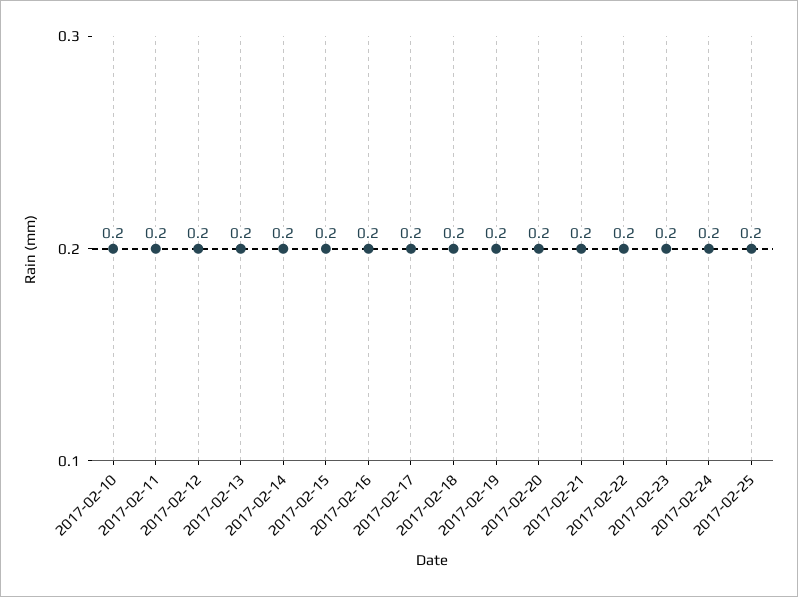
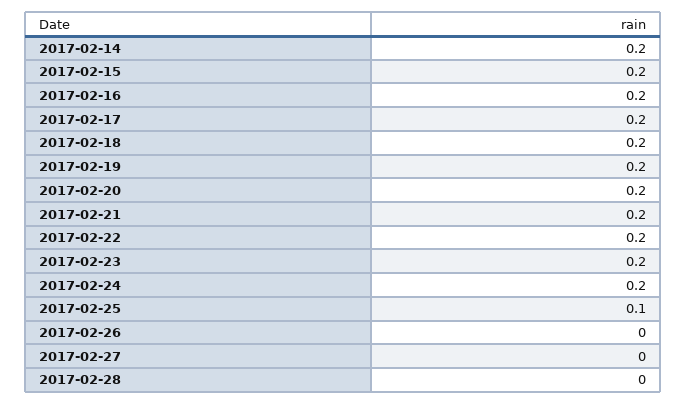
2017-02-10: 0.2 -> none
2017-02-11: 0.2 -> none
2017-02-12: 0.2 -> none
2017-02-13: 0.2 -> none
2017-02-25: 0.2 -> 0.1
2017-02-26: none -> 0
2017-02-27: none -> 0
2017-02-28: none -> 0

